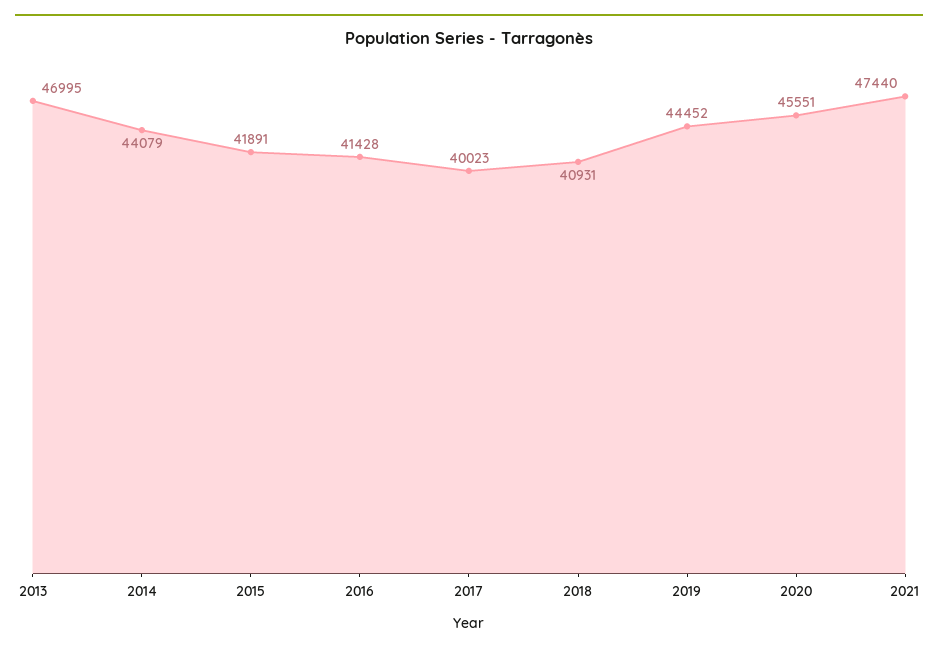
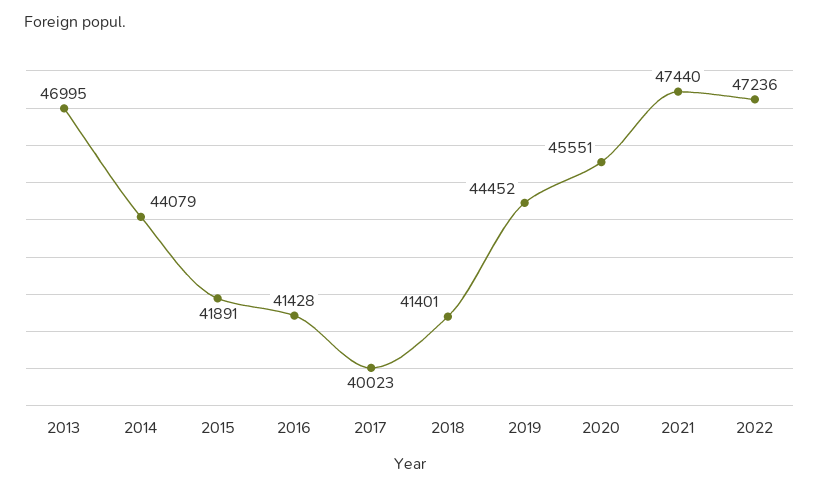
2018: 40931 -> 41401
2022: none -> 47236

